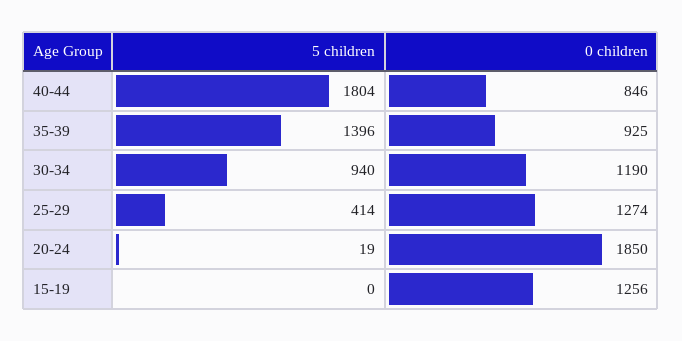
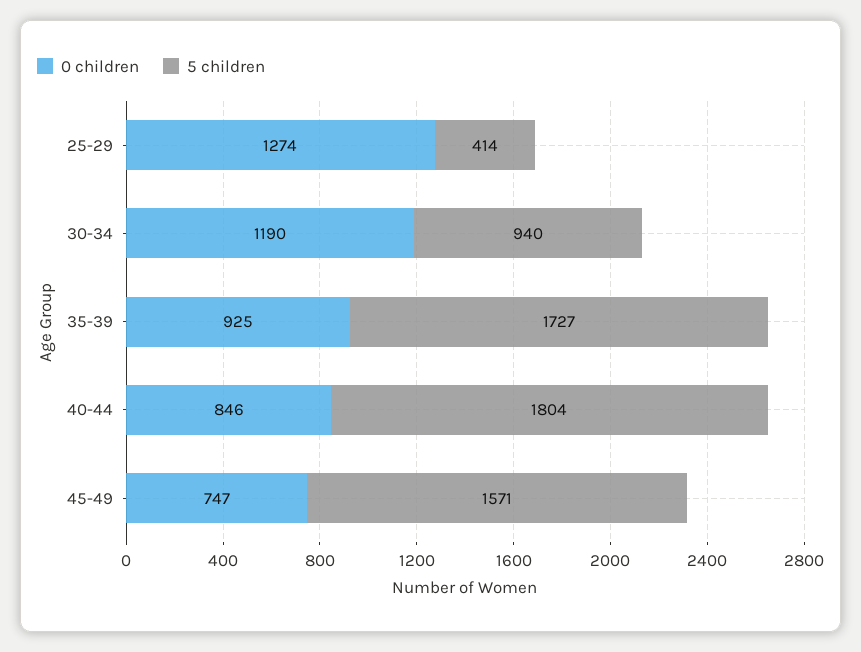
5 children, 35-39: 1396 -> 1727
5 children, 20-24: 19 -> none
0 children, 20-24: 1850 -> none
5 children, 15-19: 0 -> none
0 children, 15-19: 1256 -> none
0 children, 45-49: none -> 747
5 children, 45-49: none -> 1571

